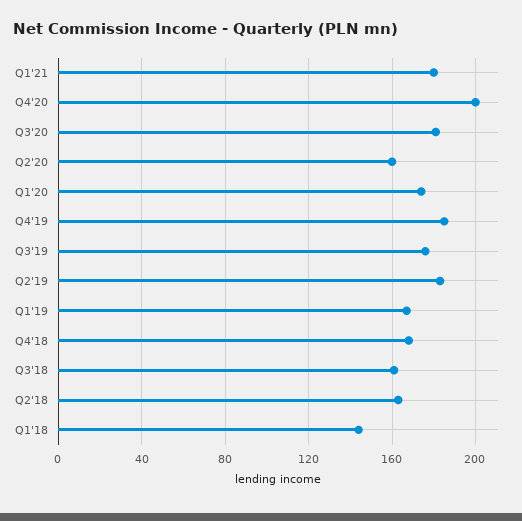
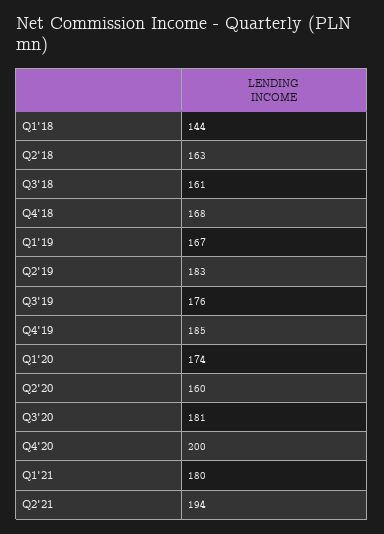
Q2'21: none -> 194

